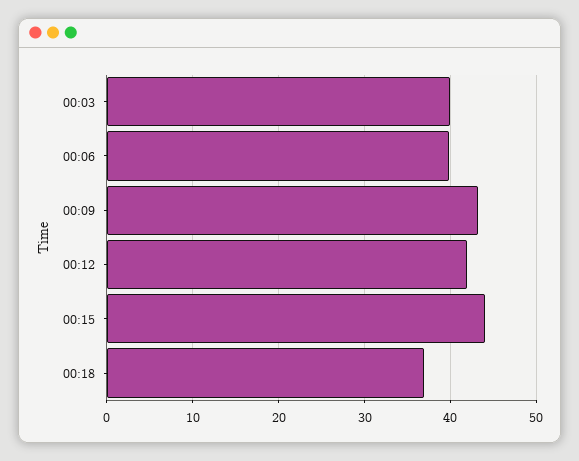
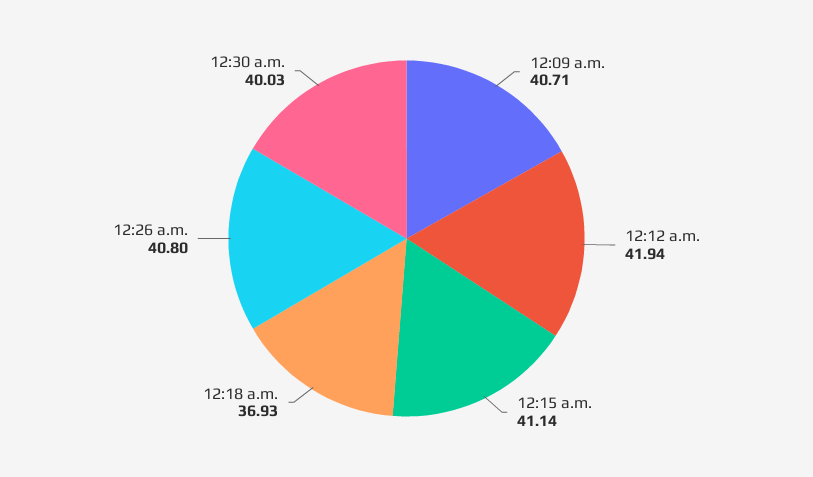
00:03: 40 -> none
00:06: 40 -> none
00:09: 43 -> 40.71
00:15: 44 -> 41.14
12:26 a.m.: none -> 40.8
12:30 a.m.: none -> 40.03

